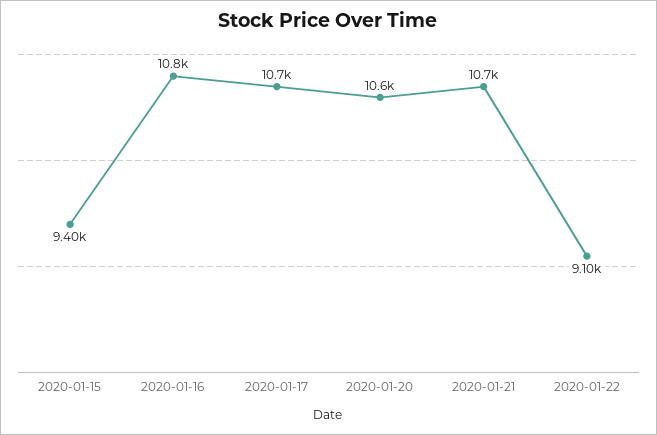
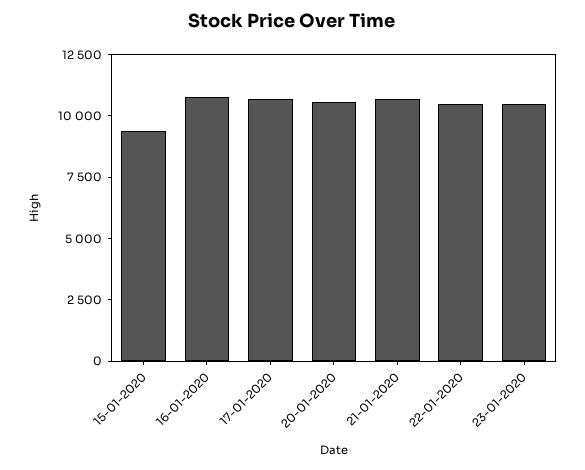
2020-01-22: 9100 -> 10500
23-01-2020: none -> 10500

